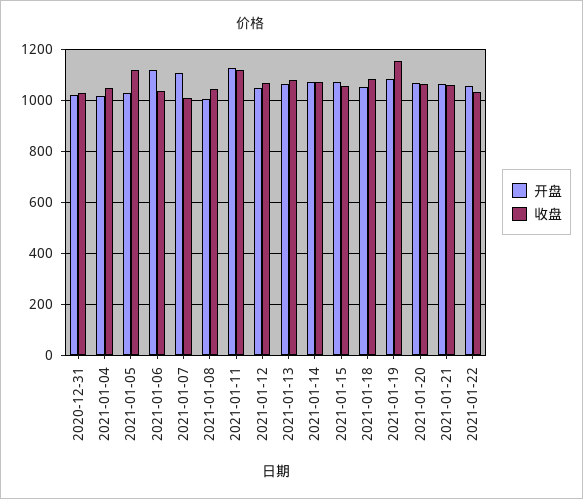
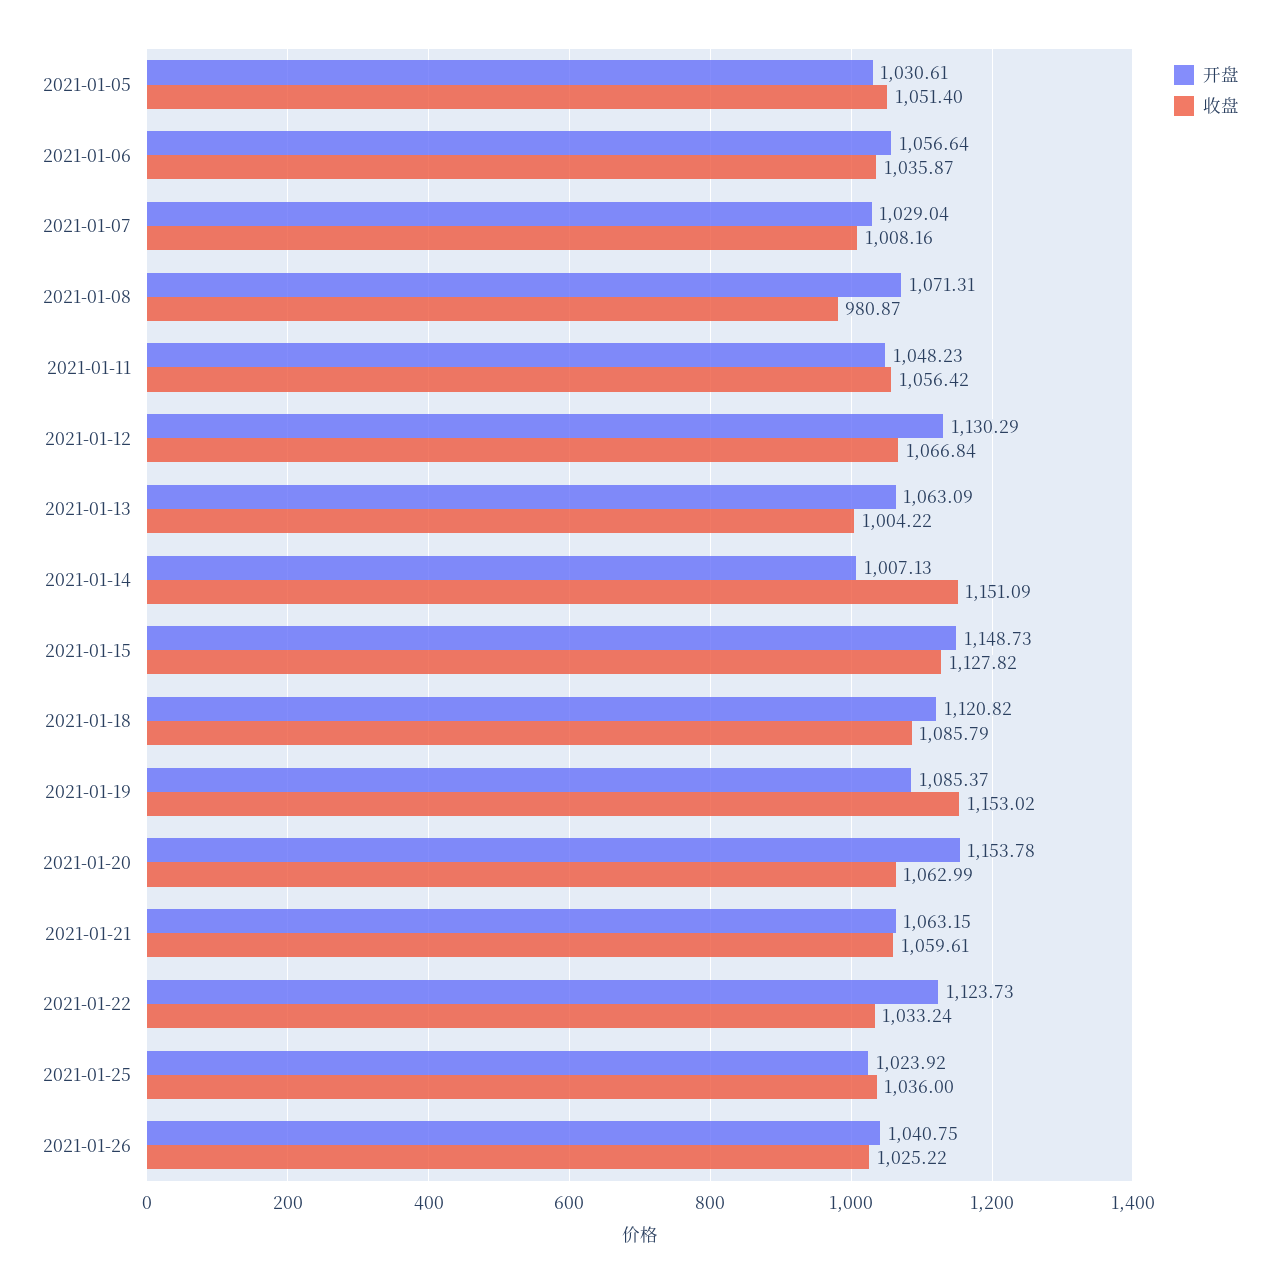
开盘, 2020-12-31: 1025 -> none
收盘, 2020-12-31: 1025 -> none
开盘, 2021-01-04: 1025 -> none
收盘, 2021-01-04: 1050 -> none
收盘, 2021-01-05: 1125 -> 1051.4
开盘, 2021-01-06: 1125 -> 1056.64
开盘, 2021-01-07: 1100 -> 1029.04
开盘, 2021-01-08: 1000 -> 1071.31
收盘, 2021-01-08: 1050 -> 980.87
开盘, 2021-01-11: 1125 -> 1048.23
收盘, 2021-01-11: 1125 -> 1056.42
开盘, 2021-01-12: 1050 -> 1130.29
收盘, 2021-01-13: 1075 -> 1004.22
开盘, 2021-01-14: 1075 -> 1007.13
收盘, 2021-01-14: 1075 -> 1151.09
开盘, 2021-01-15: 1075 -> 1148.73
收盘, 2021-01-15: 1050 -> 1127.82
开盘, 2021-01-18: 1050 -> 1120.82
开盘, 2021-01-20: 1075 -> 1153.78
开盘, 2021-01-22: 1050 -> 1123.73
开盘, 2021-01-25: none -> 1023.92
收盘, 2021-01-25: none -> 1036
开盘, 2021-01-26: none -> 1040.75
收盘, 2021-01-26: none -> 1025.22

